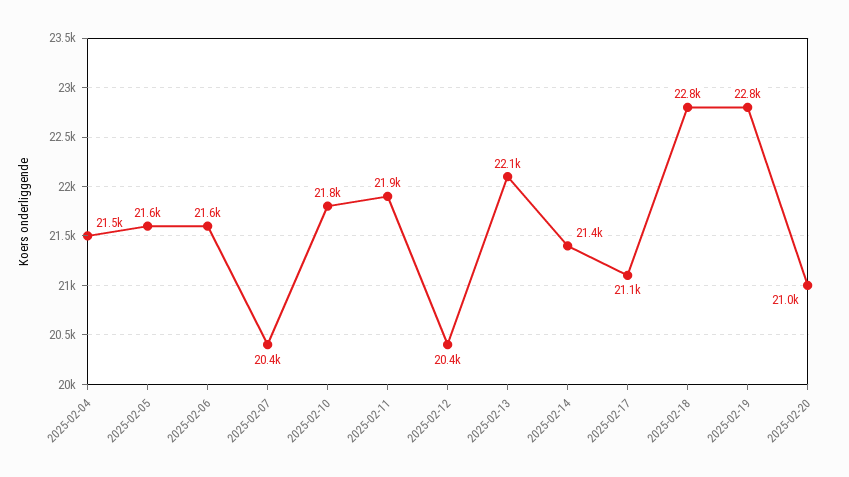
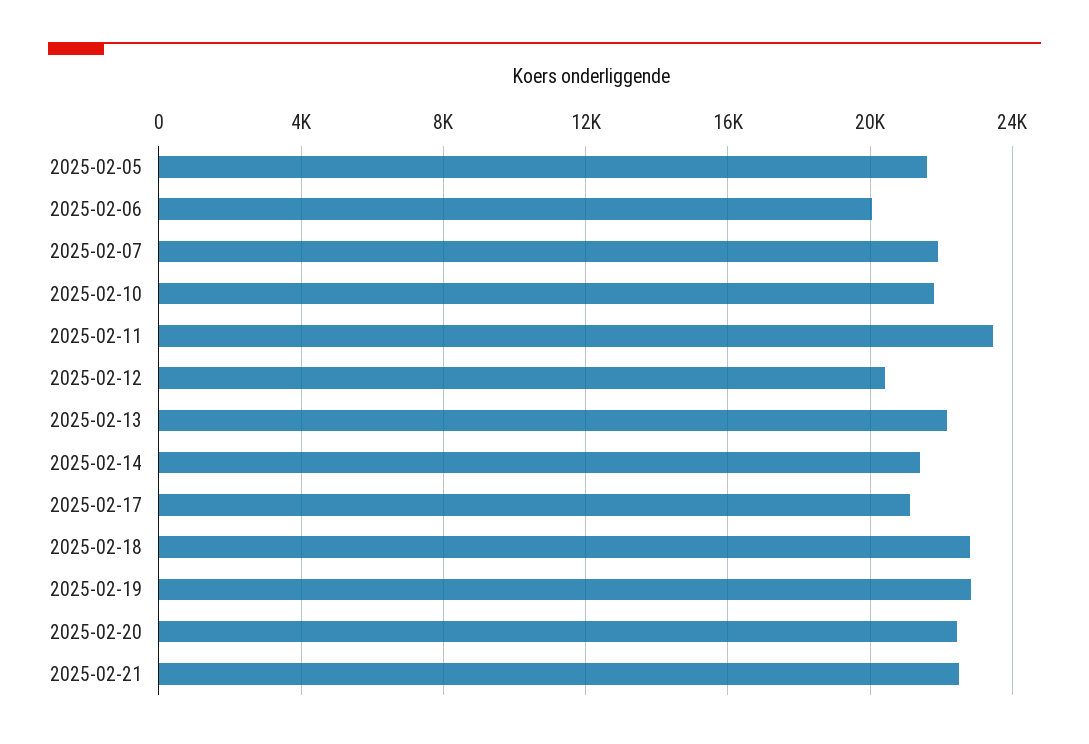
2025-02-04: 21500 -> none
2025-02-06: 21600 -> 20000
2025-02-07: 20400 -> 22000
2025-02-11: 21900 -> 23500
2025-02-20: 21000 -> 22500
2025-02-21: none -> 22500

